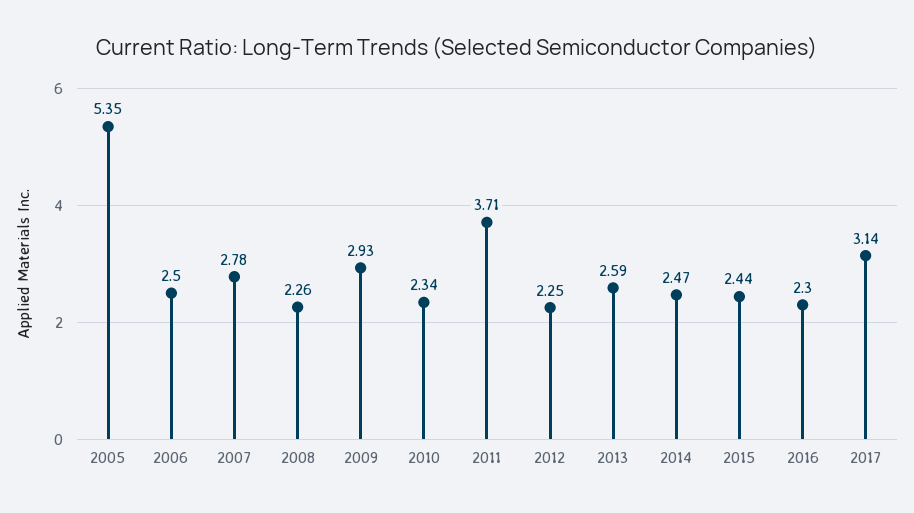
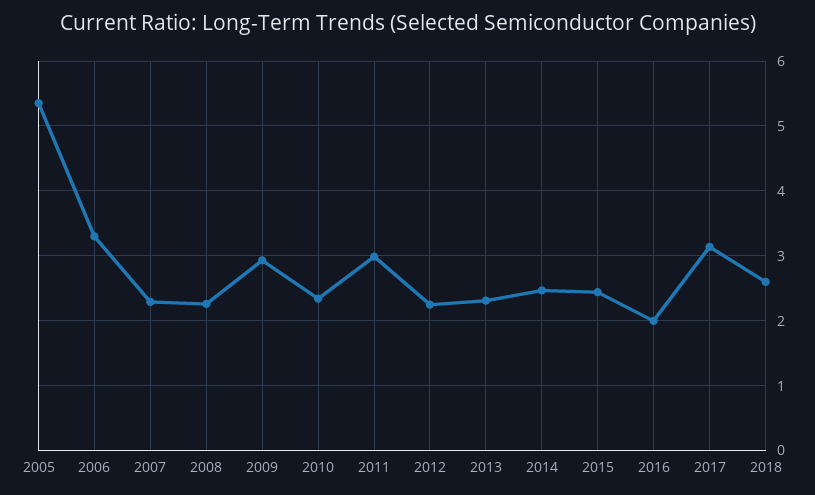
2006: 2.5 -> 3.3
2007: 2.78 -> 2.3
2011: 3.71 -> 3
2013: 2.59 -> 2.3
2016: 2.3 -> 2
2018: none -> 2.6

